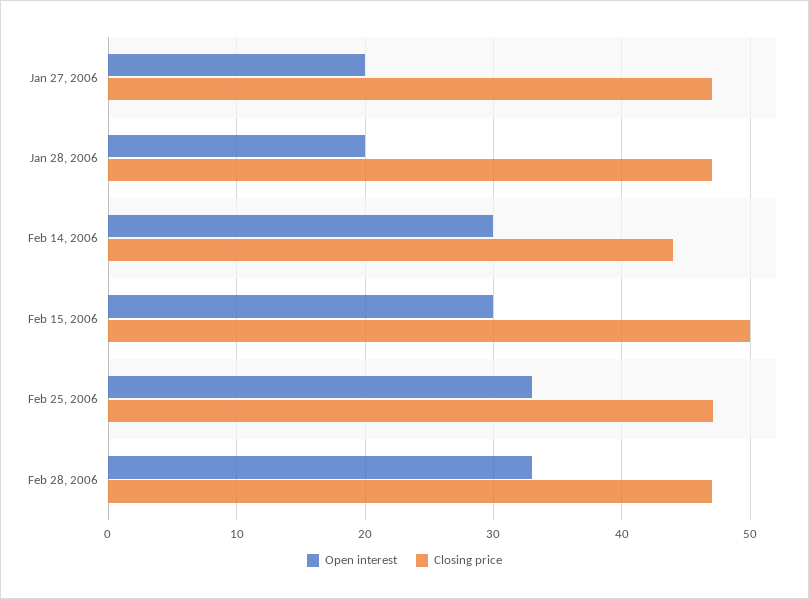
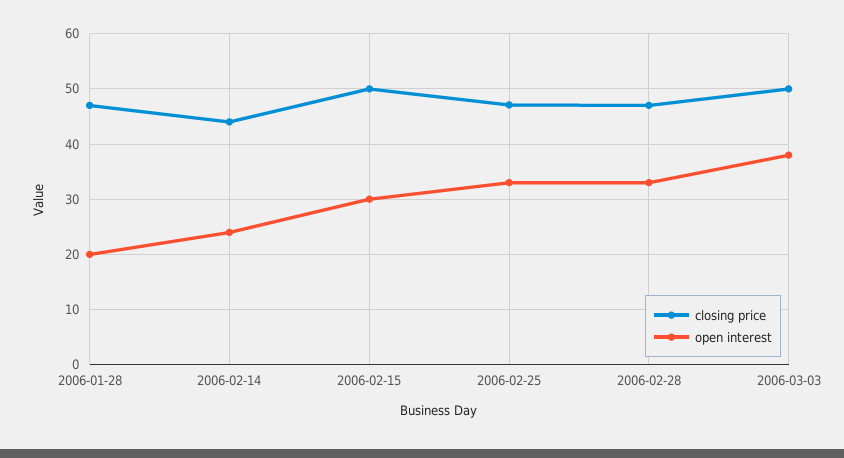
Open interest, Jan 27, 2006: 20 -> none
Closing price, Jan 27, 2006: 47 -> none
Open interest, Feb 14, 2006: 30 -> 24
Closing price, 2006-03-03: none -> 50
Open interest, 2006-03-03: none -> 38

